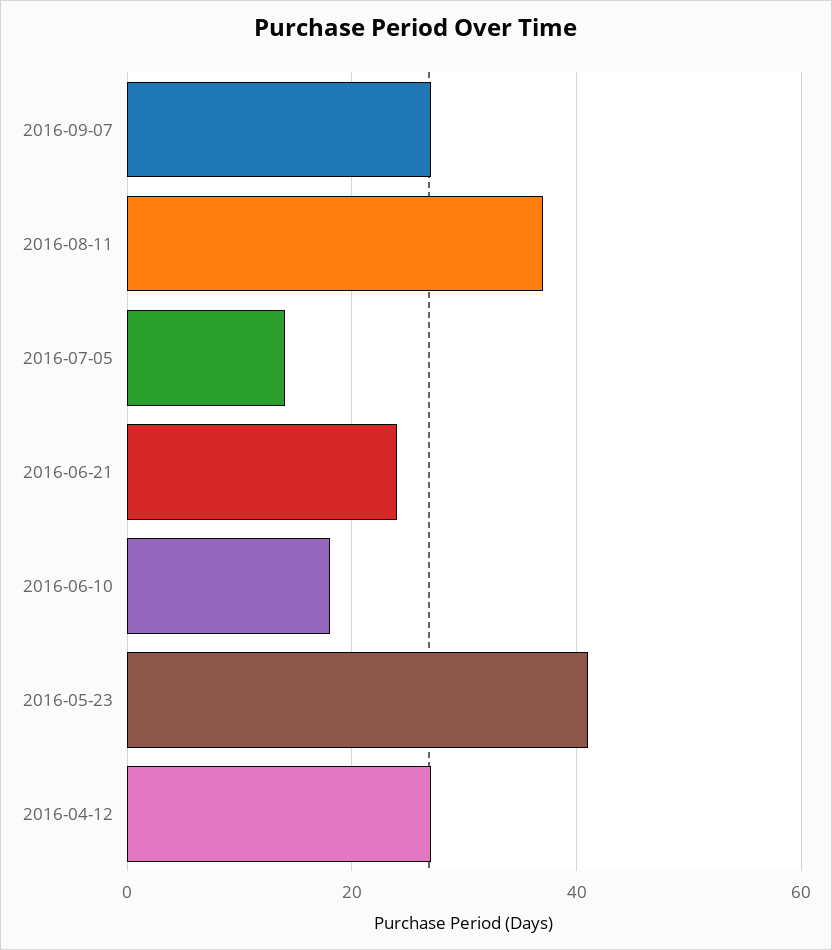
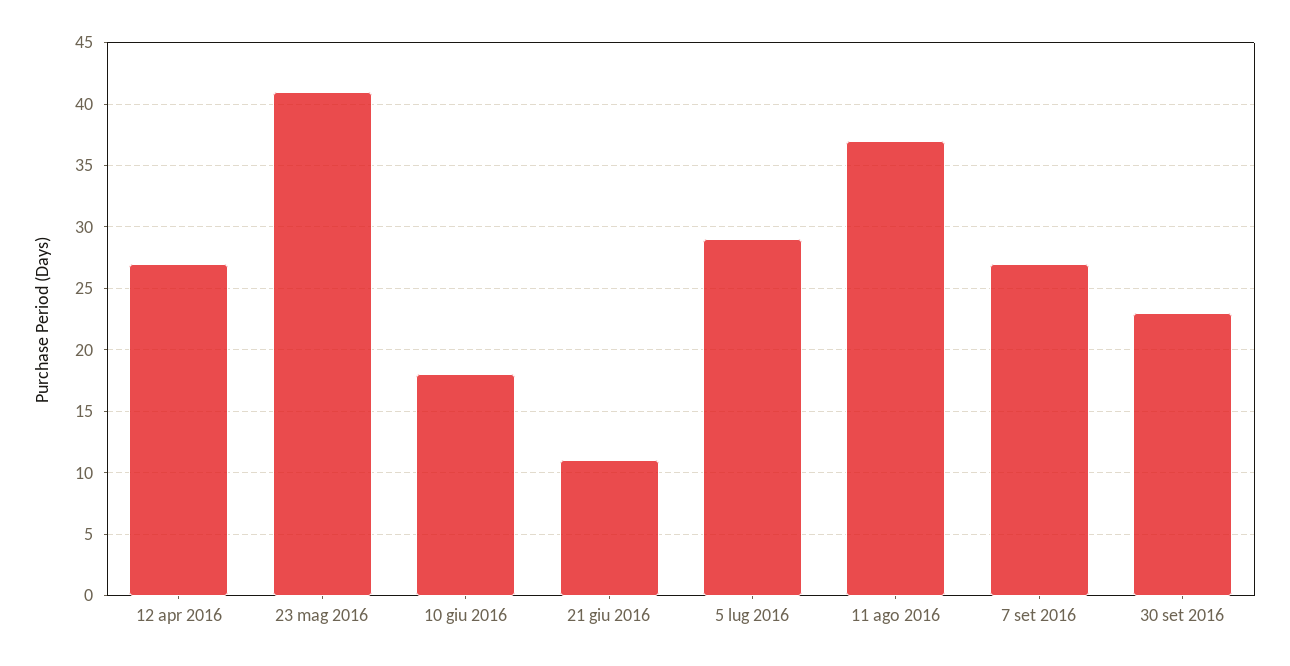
2016-07-05: 15 -> 29
2016-06-21: 25 -> 11
30 set 2016: none -> 23

